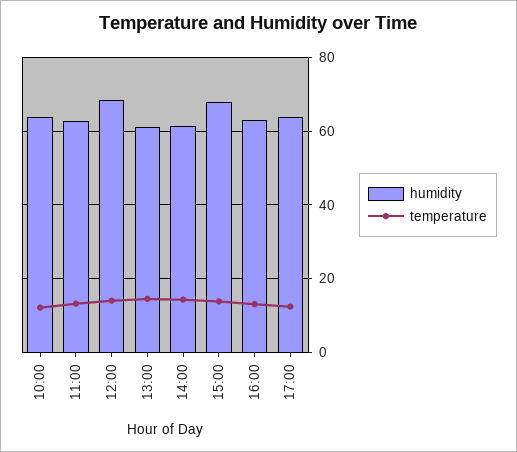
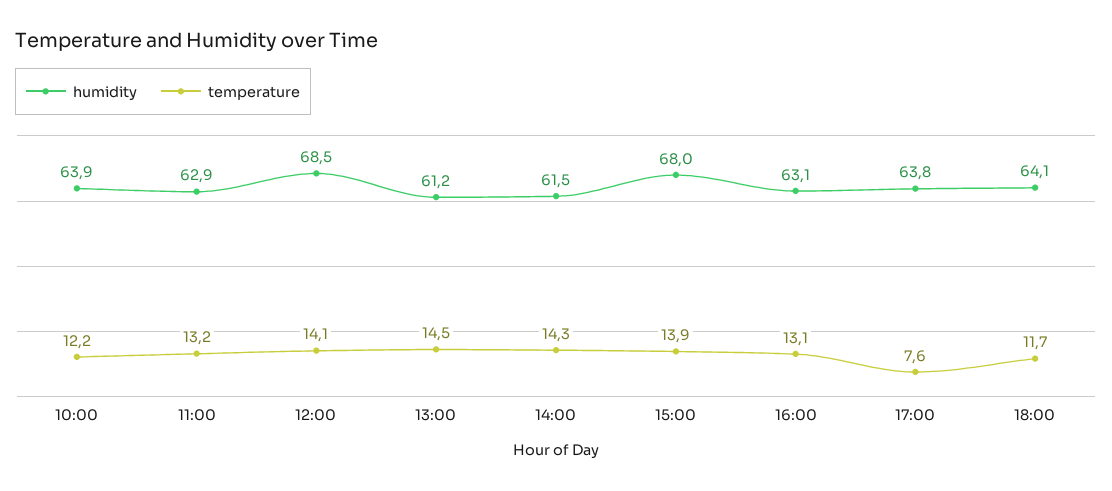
temperature, 17:00: 12 -> 7.6
humidity, 18:00: none -> 64.1
temperature, 18:00: none -> 11.7

